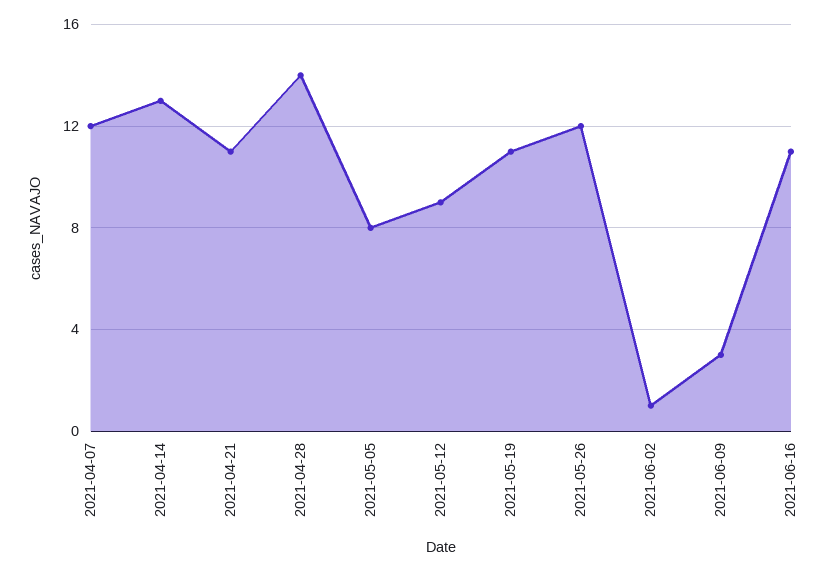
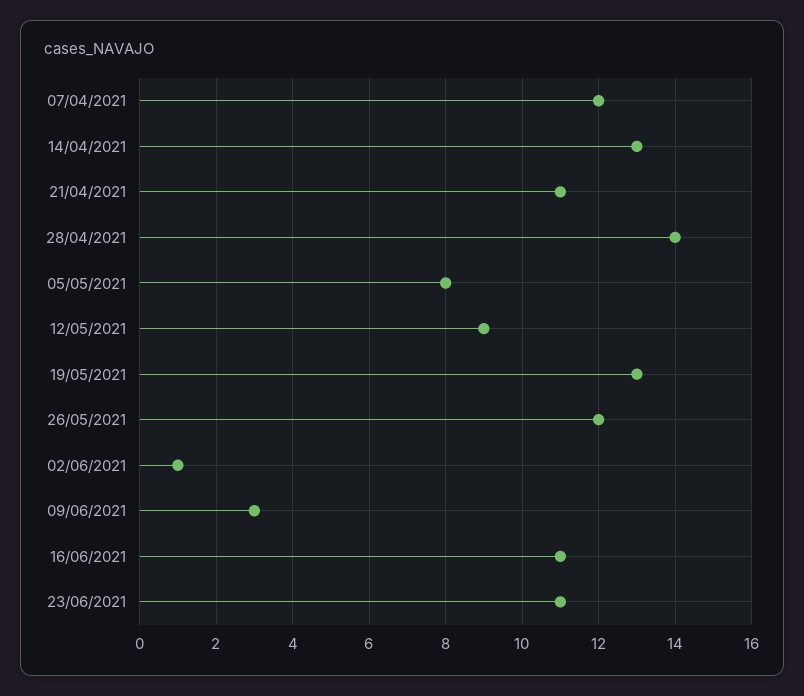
2021-05-19: 11 -> 13
23/06/2021: none -> 11

